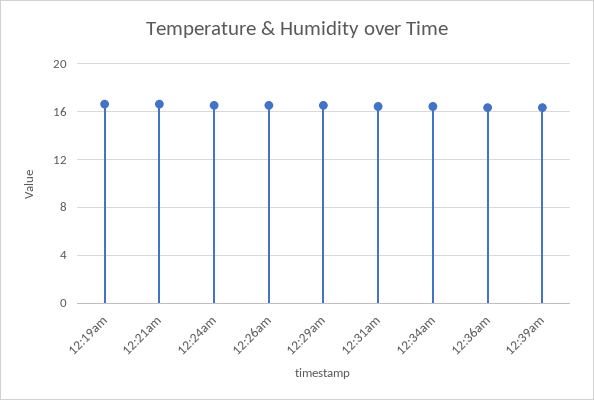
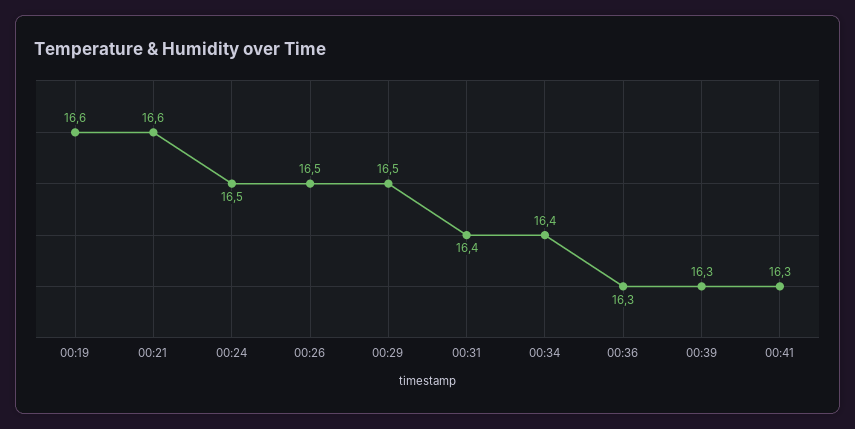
00:41: none -> 16.3

